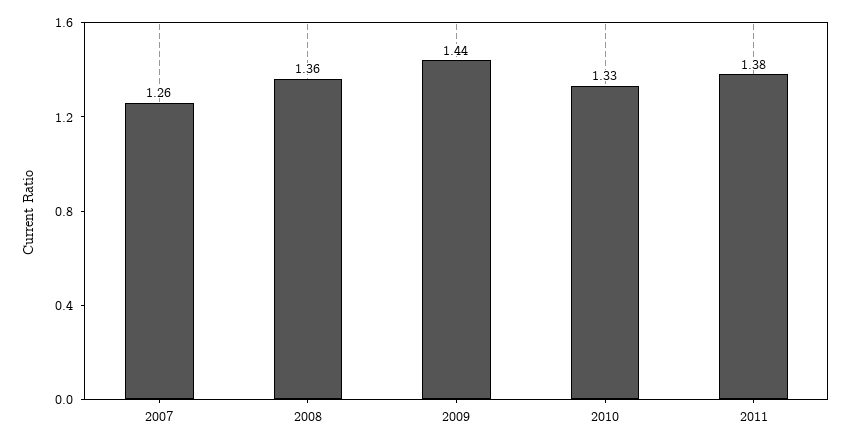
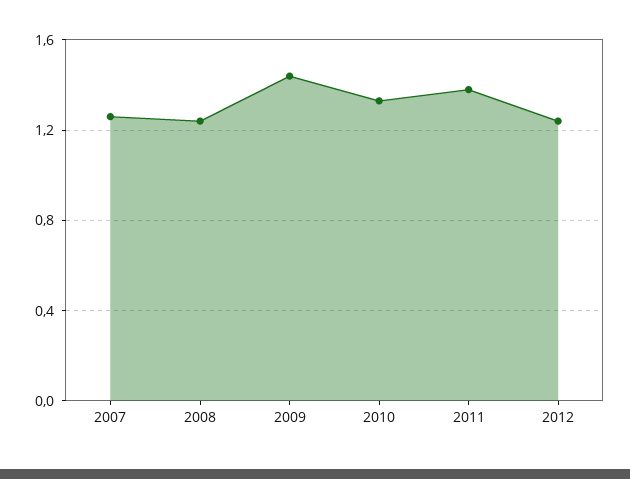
2008: 1.36 -> 1.25
2012: none -> 1.25

